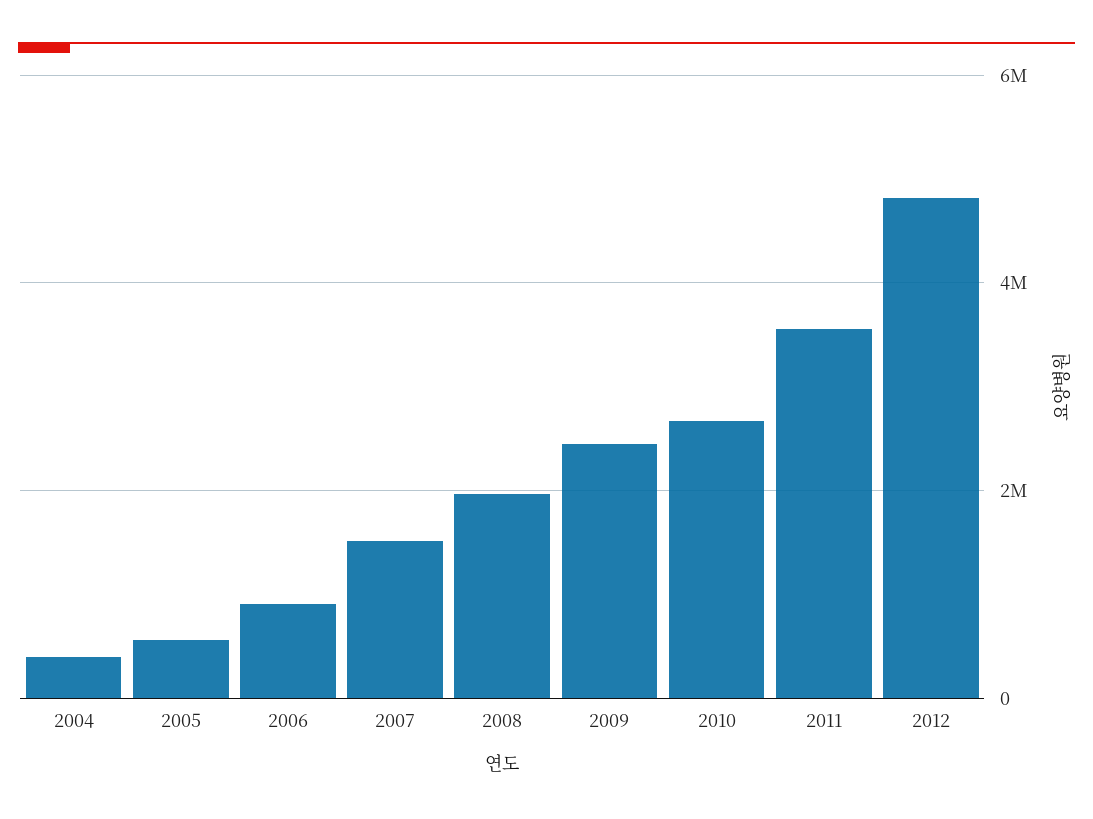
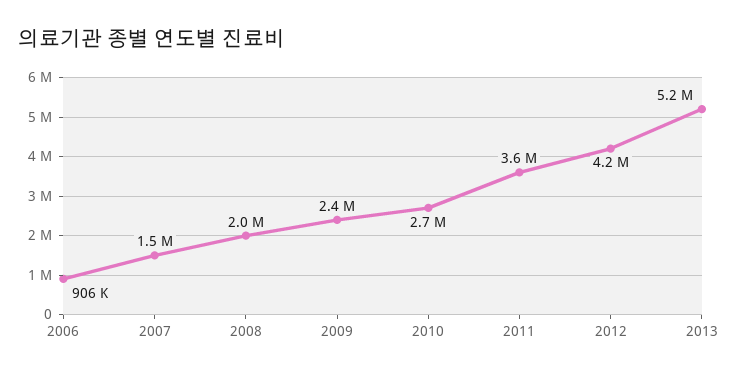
2004: 400000 -> none
2005: 600000 -> none
2012: 4800000 -> 4200000
2013: none -> 5200000

